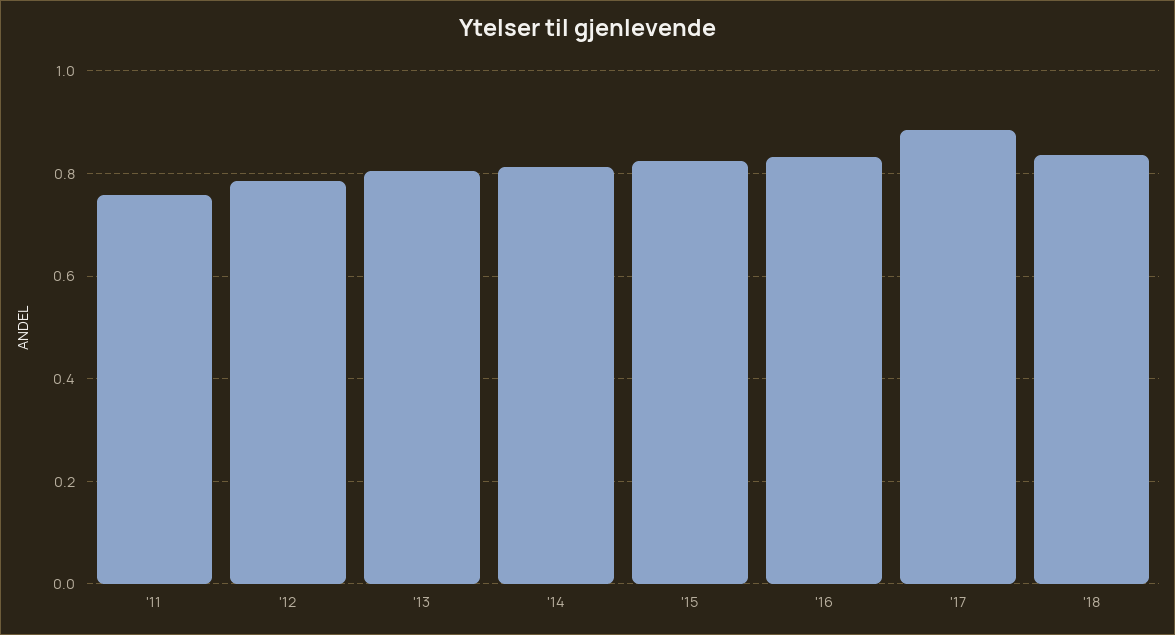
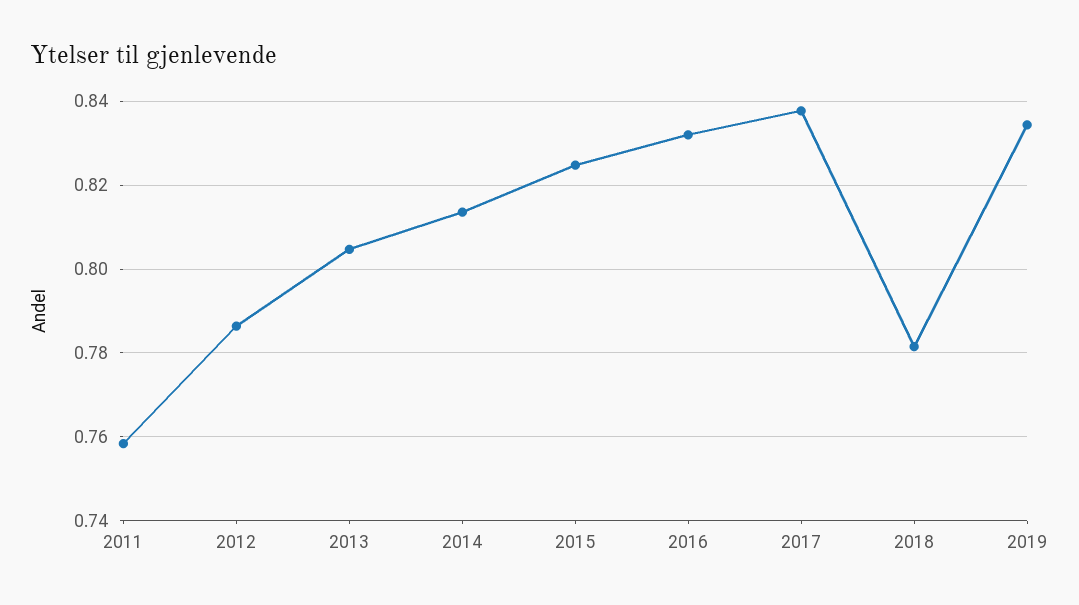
'17: 0.88 -> 0.838
'18: 0.84 -> 0.782
2019: none -> 0.834

